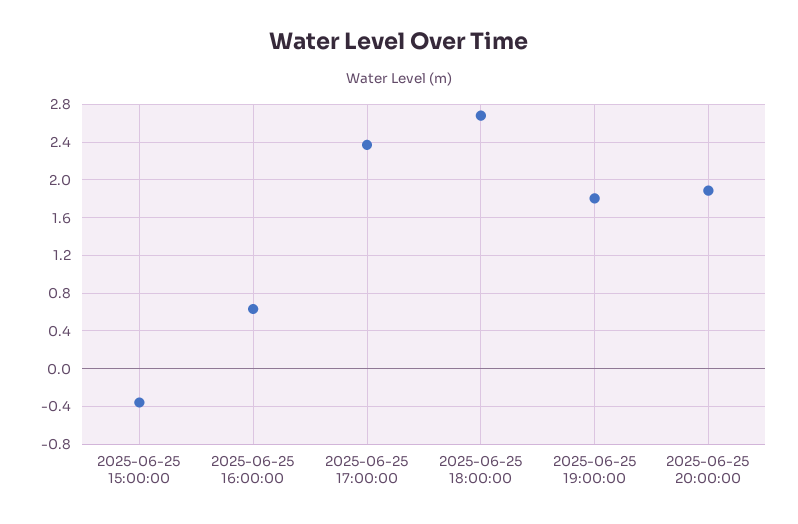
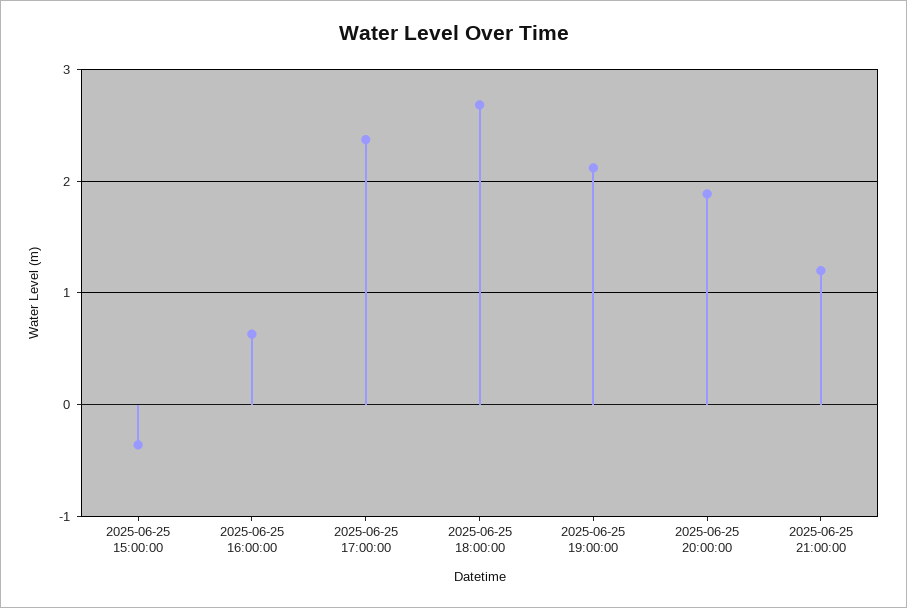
2025-06-25 19:00:00: 1.8 -> 2.1
2025-06-25 21:00:00: none -> 1.2

